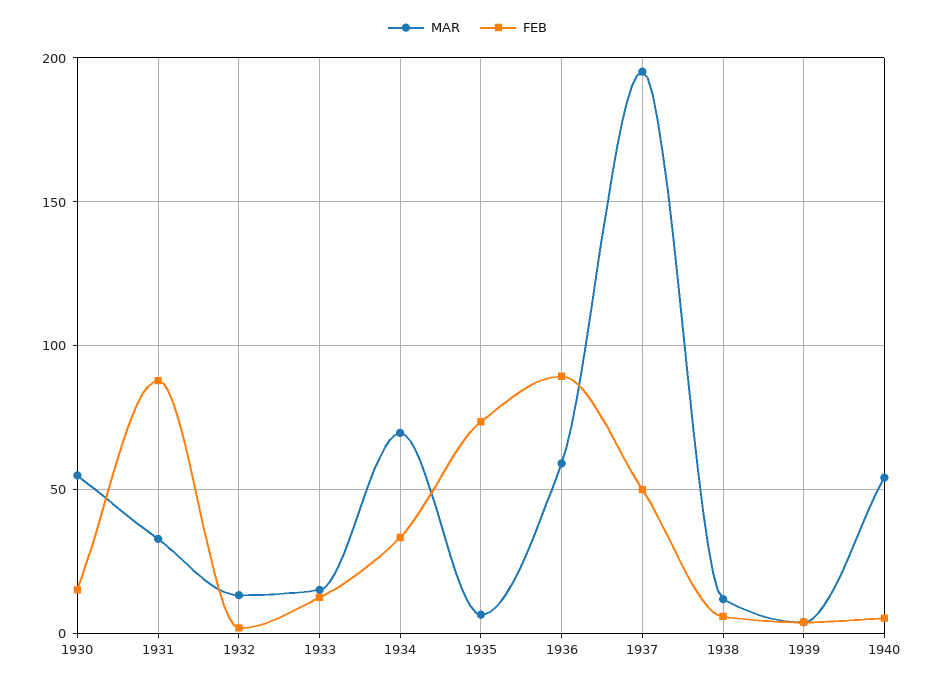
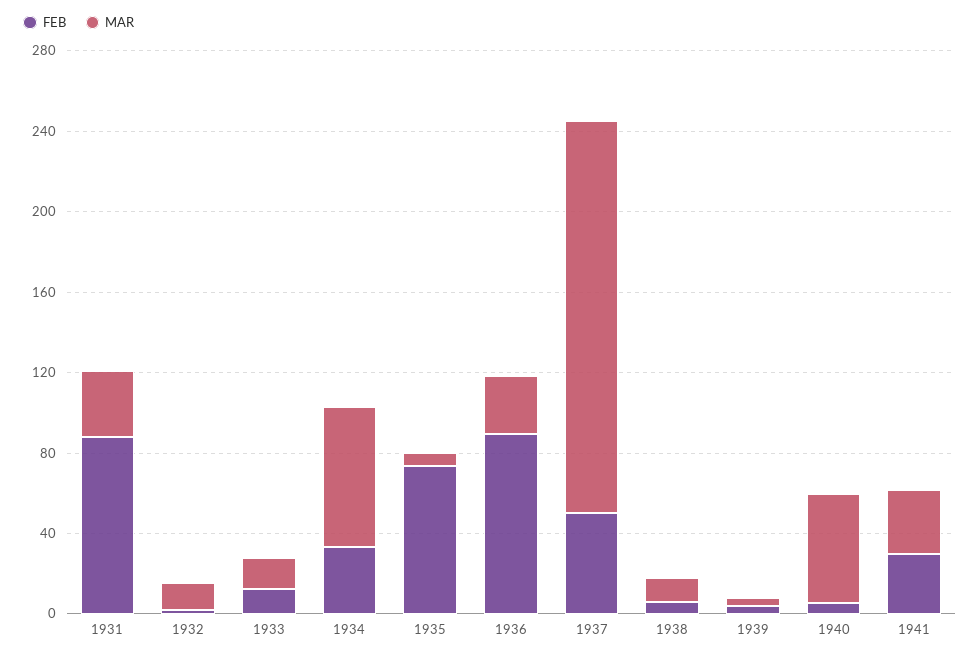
MAR, 1930: 55 -> none
FEB, 1930: 15 -> none
MAR, 1936: 60 -> 30
FEB, 1941: none -> 30
MAR, 1941: none -> 30

